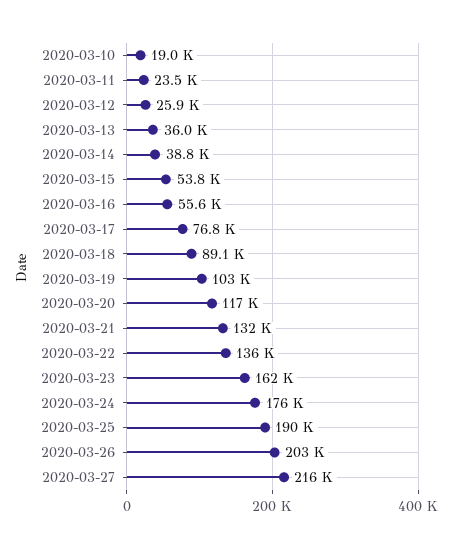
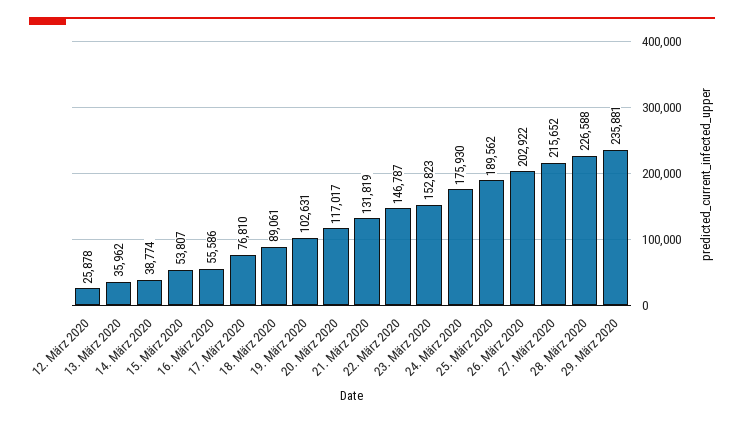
2020-03-10: 19000 -> none
2020-03-11: 23500 -> none
2020-03-22: 136000 -> 146787
2020-03-23: 162000 -> 152823
28. März 2020: none -> 226588
29. März 2020: none -> 235881

